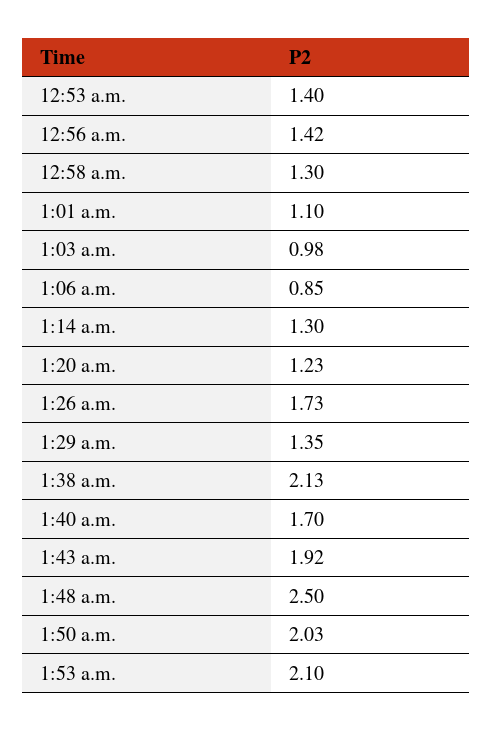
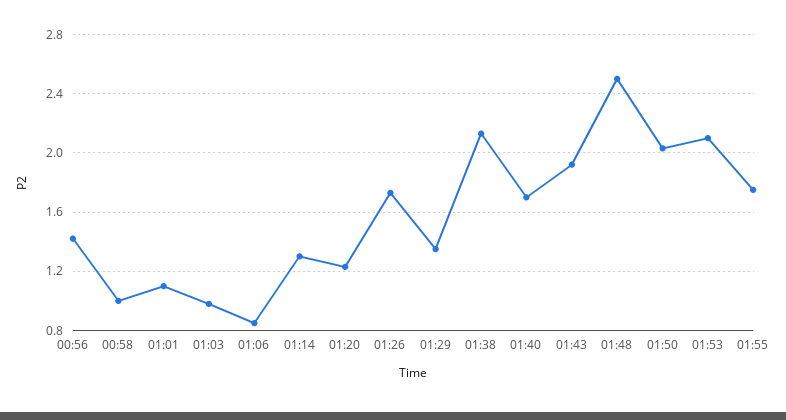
12:53 a.m.: 1.4 -> none
12:58 a.m.: 1.3 -> 1
01:55: none -> 1.75

